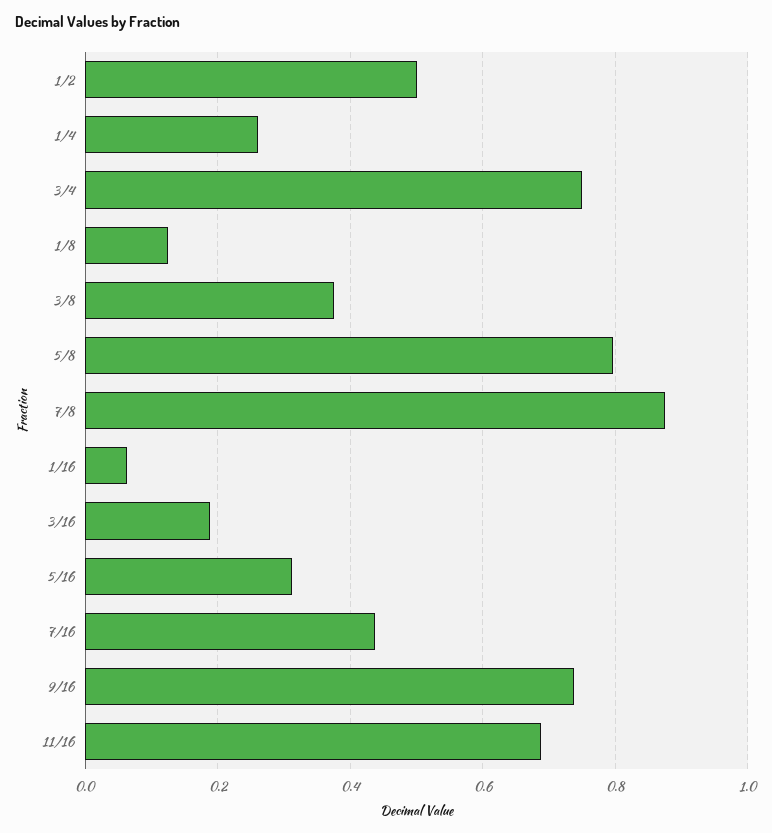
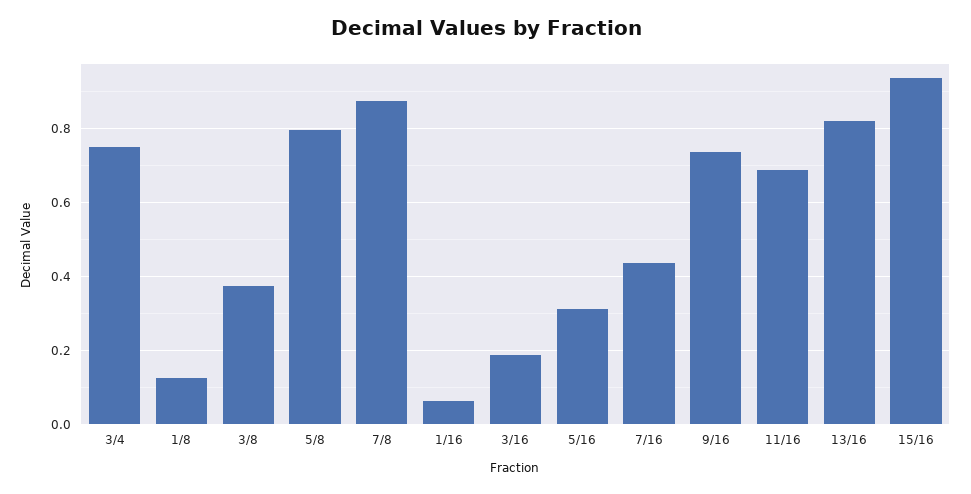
1/2: 0.5 -> none
1/4: 0.26 -> none
13/16: none -> 0.82
15/16: none -> 0.94

